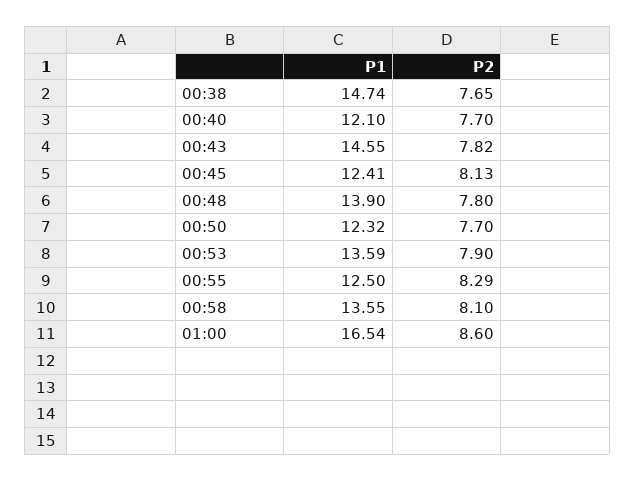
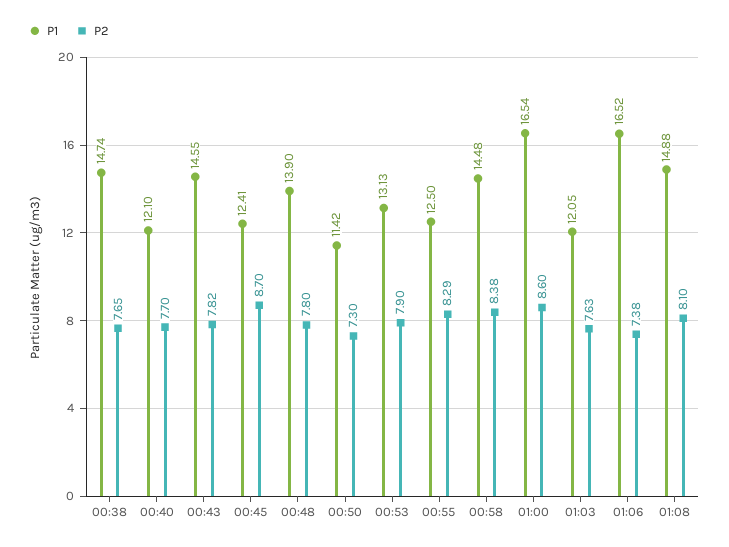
P2, 00:45: 8.13 -> 8.7
P1, 00:50: 12.32 -> 11.42
P2, 00:50: 7.7 -> 7.3
P1, 00:53: 13.59 -> 13.13
P1, 00:58: 13.55 -> 14.48
P2, 00:58: 8.1 -> 8.38
P1, 01:03: none -> 12.05
P2, 01:03: none -> 7.63
P1, 01:06: none -> 16.52
P2, 01:06: none -> 7.38
P1, 01:08: none -> 14.88
P2, 01:08: none -> 8.1

